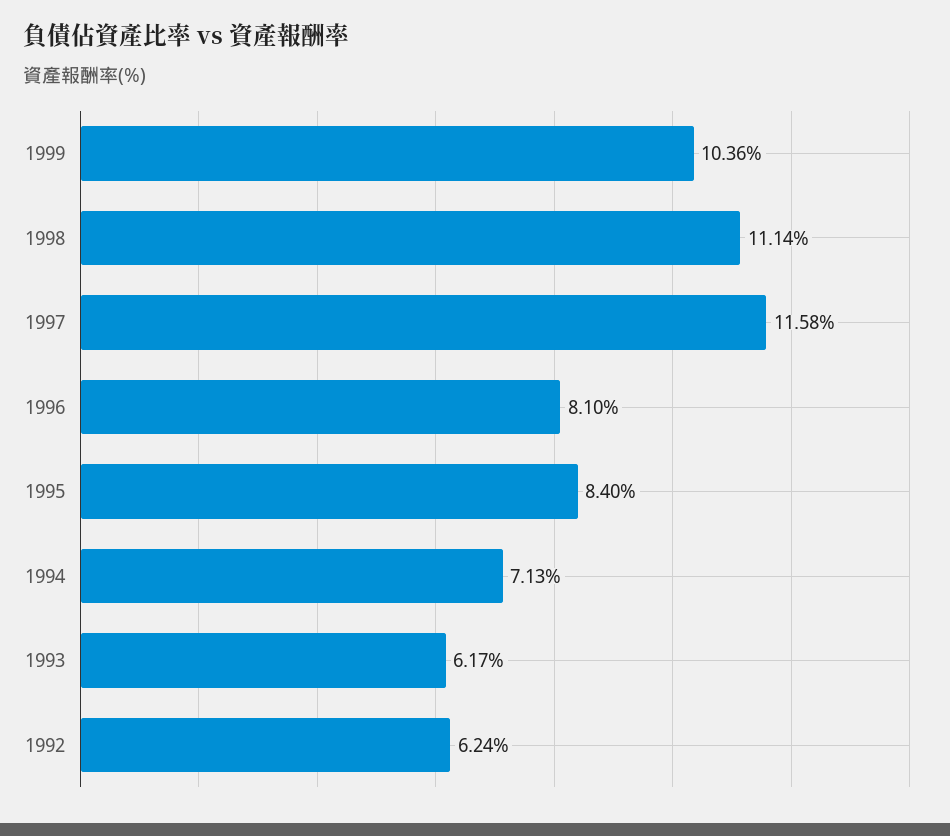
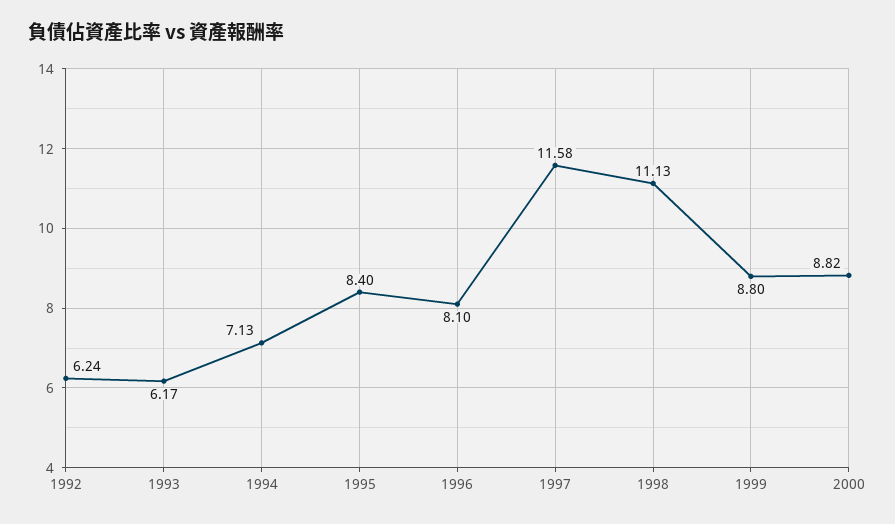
1999: 10.36 -> 8.8
1998: 11.14 -> 11.13
2000: none -> 8.82

